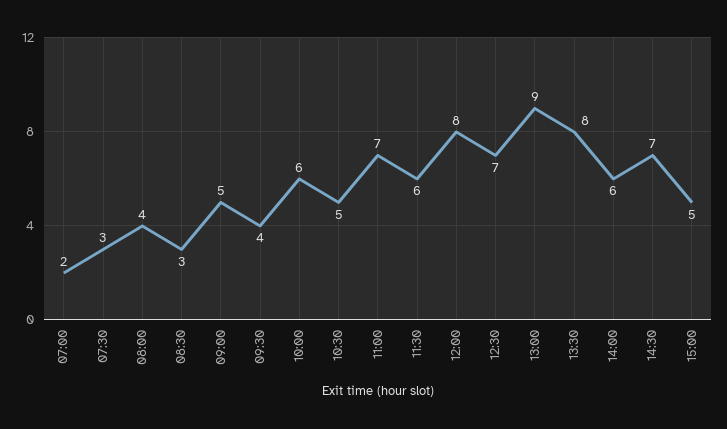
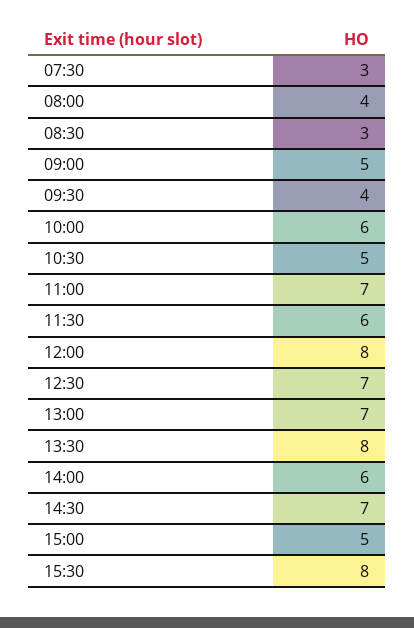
07:00: 2 -> none
13:00: 9 -> 7
15:30: none -> 8

